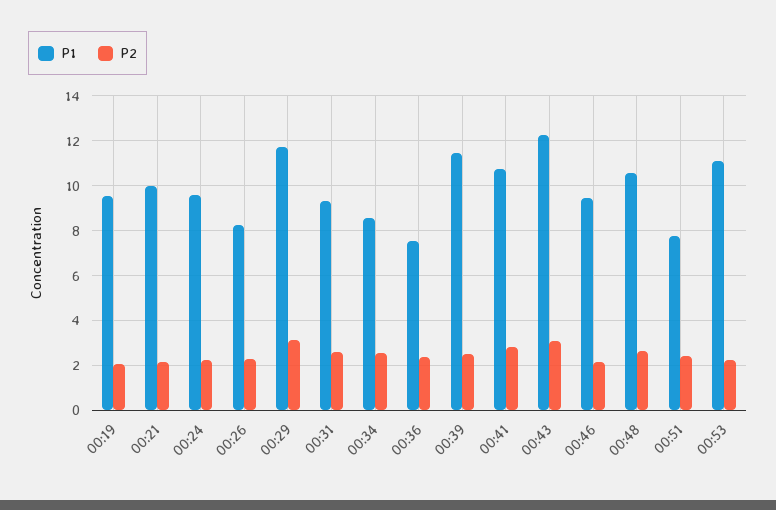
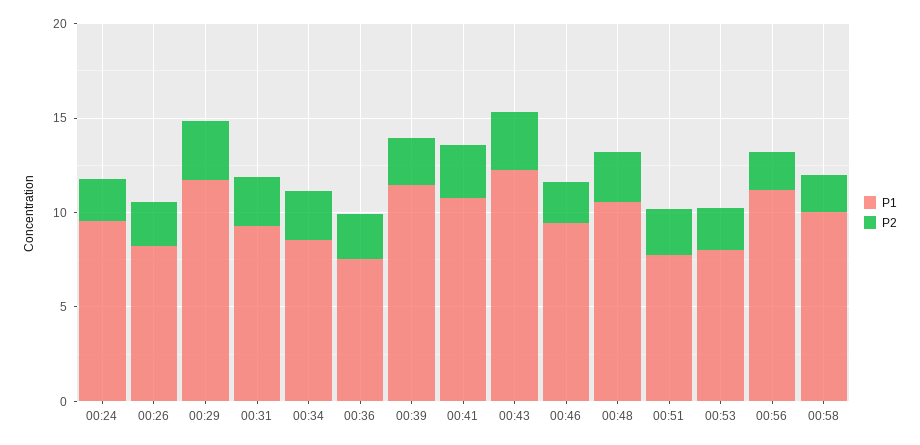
P1, 00:19: 9.5 -> none
P2, 00:19: 2 -> none
P1, 00:21: 10 -> none
P2, 00:21: 2 -> none
P1, 00:53: 11 -> 8
P1, 00:56: none -> 11
P2, 00:56: none -> 2
P1, 00:58: none -> 10
P2, 00:58: none -> 2

